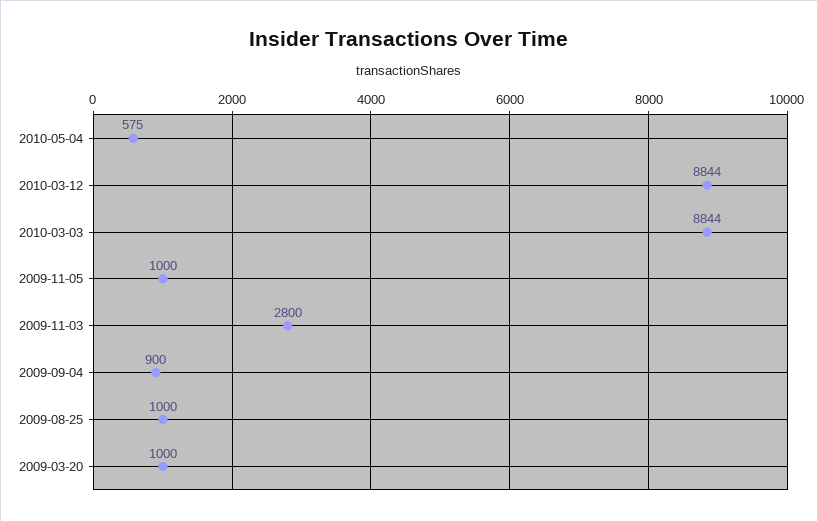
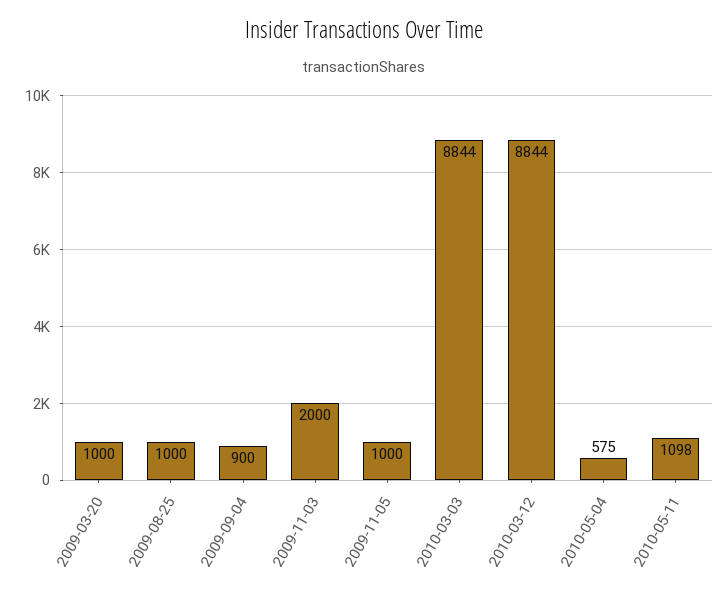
2009-11-03: 2800 -> 2000
2010-05-11: none -> 1098

